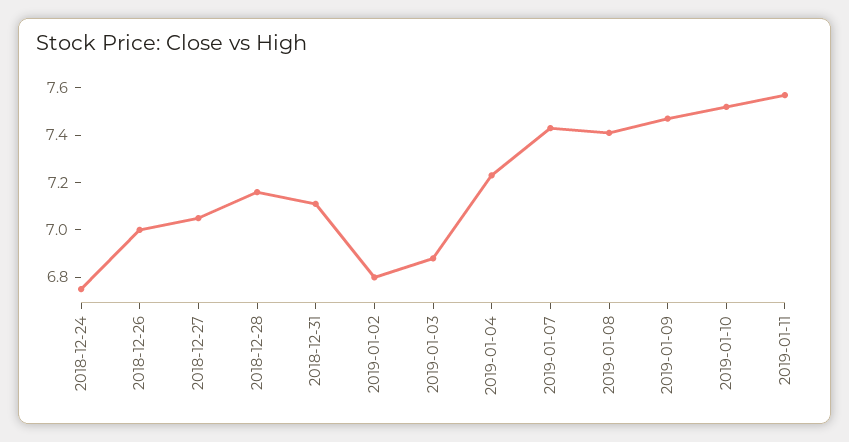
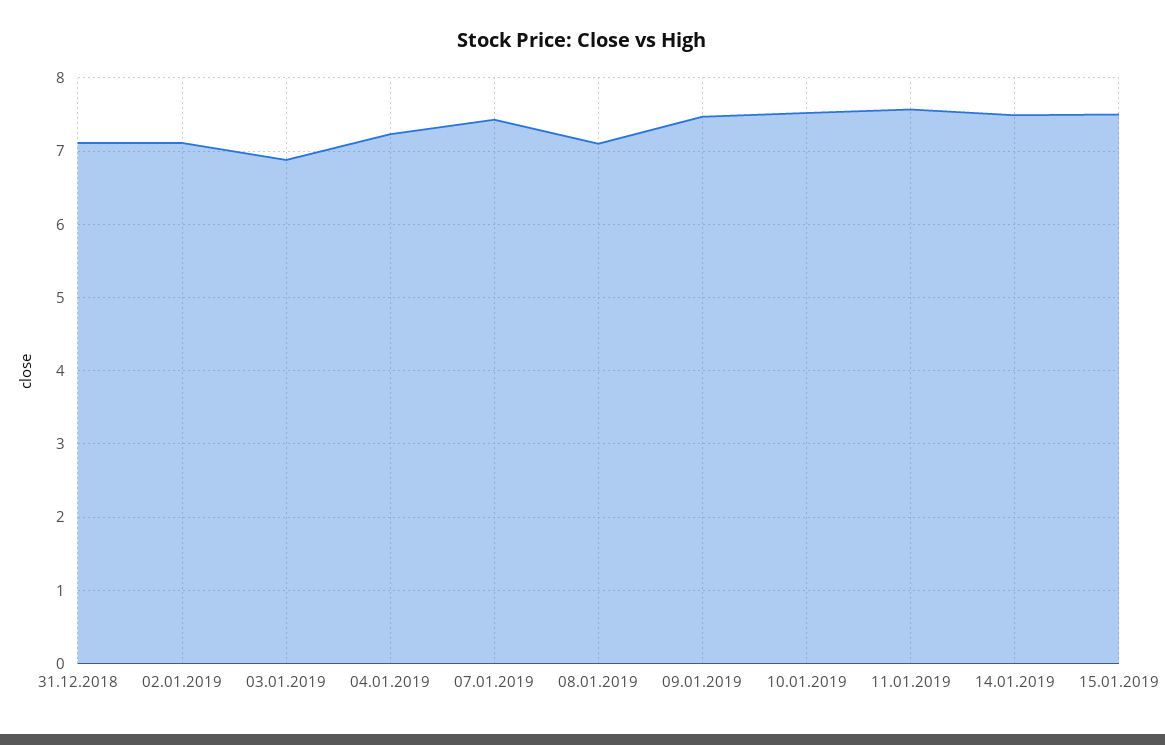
2018-12-24: 6.75 -> none
2018-12-26: 7 -> none
2018-12-27: 7.05 -> none
2018-12-28: 7.15 -> none
2019-01-02: 6.8 -> 7.1
2019-01-08: 7.4 -> 7.1
14.01.2019: none -> 7.5
15.01.2019: none -> 7.5

